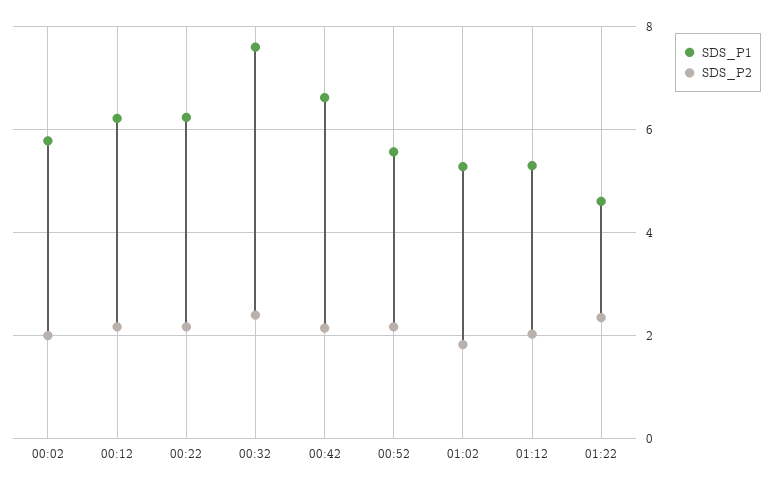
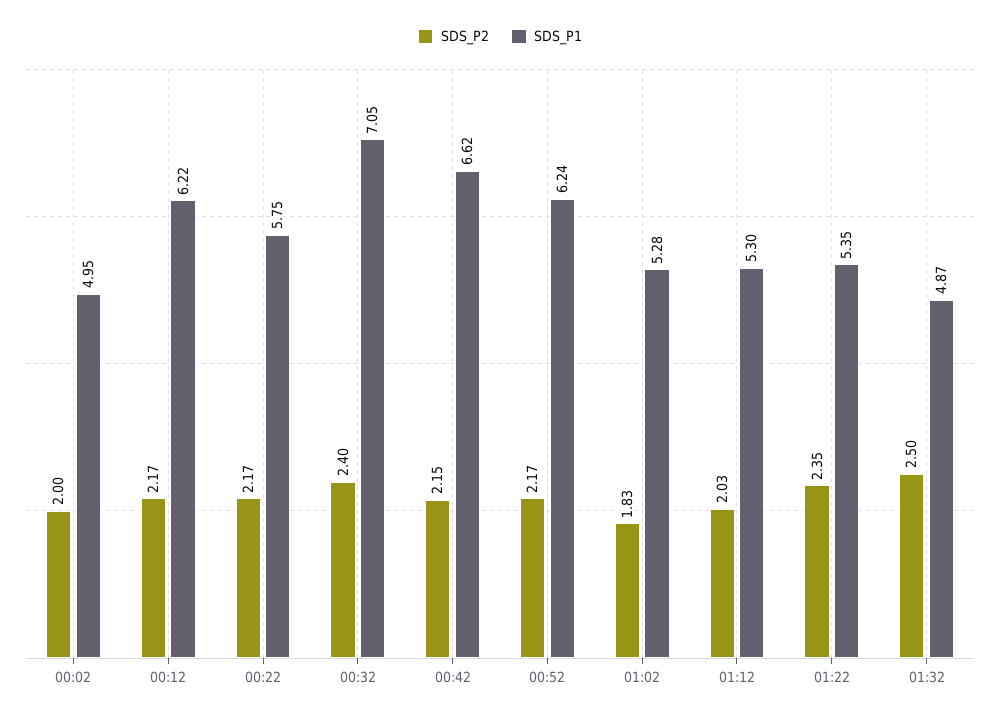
SDS_P1, 00:02: 5.8 -> 4.95
SDS_P1, 00:22: 6.2 -> 5.75
SDS_P1, 00:32: 7.6 -> 7.05
SDS_P1, 00:52: 5.6 -> 6.24
SDS_P1, 01:22: 4.6 -> 5.35
SDS_P2, 01:32: none -> 2.5
SDS_P1, 01:32: none -> 4.87

